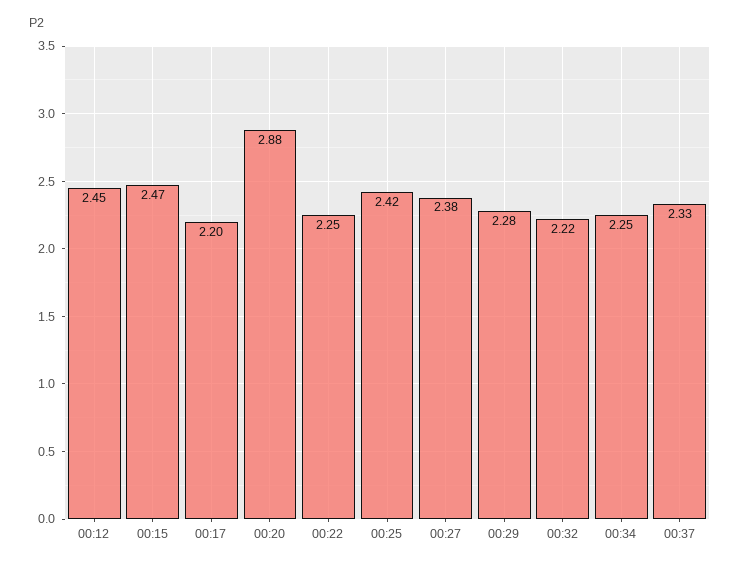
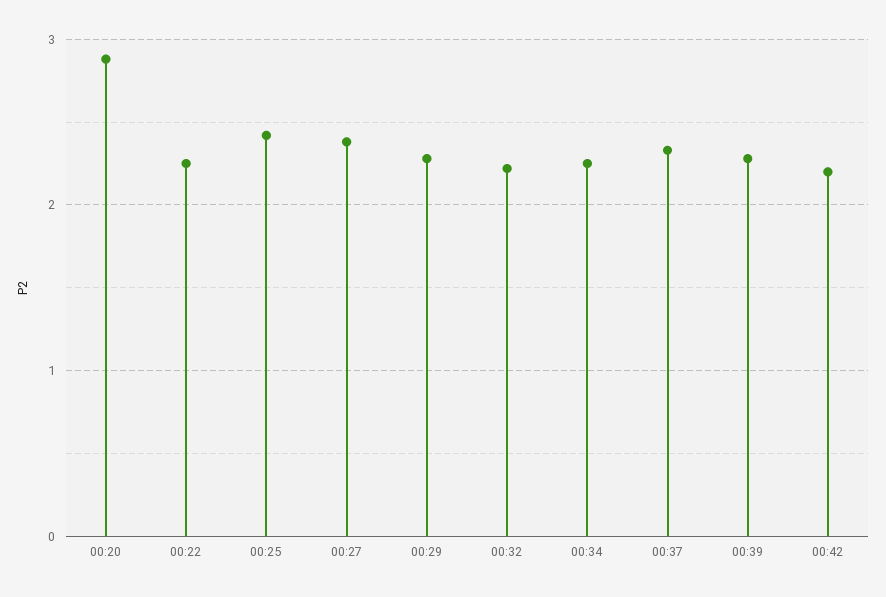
00:12: 2.45 -> none
00:15: 2.47 -> none
00:17: 2.2 -> none
00:39: none -> 2.3
00:42: none -> 2.2

